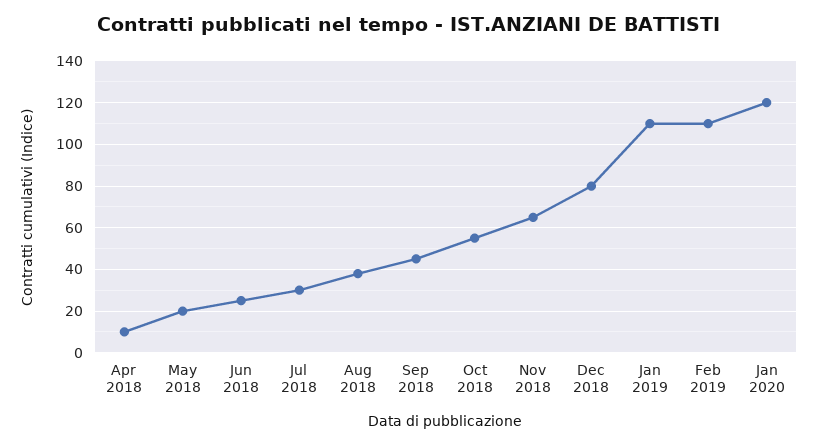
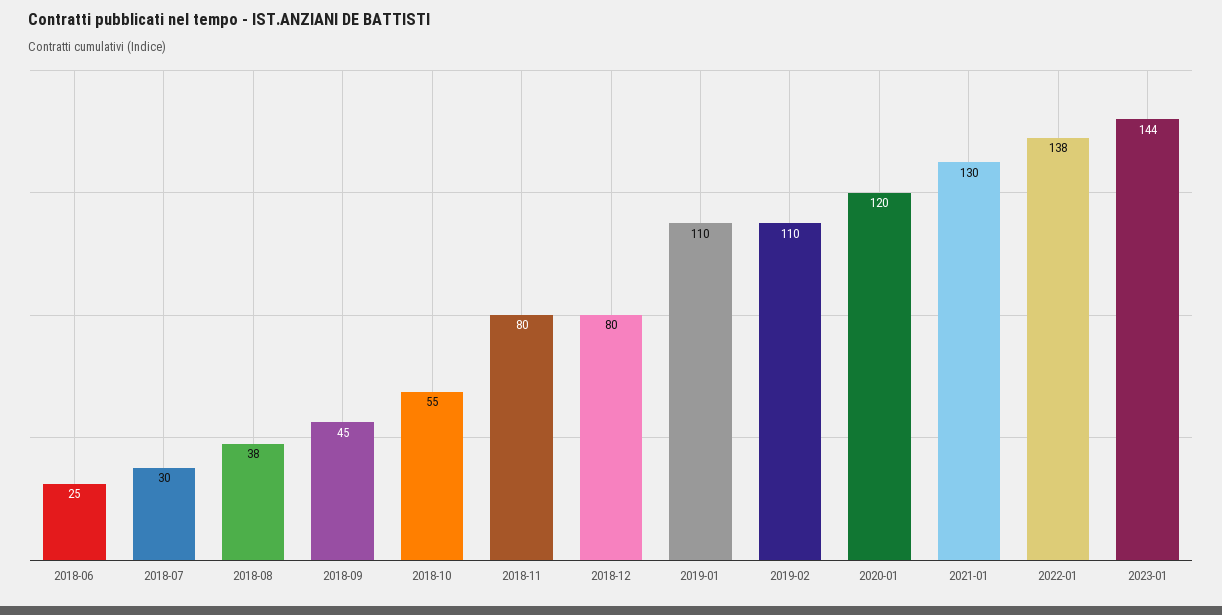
Apr 2018: 10 -> none
May 2018: 20 -> none
Nov 2018: 65 -> 80
2021-01: none -> 130
2022-01: none -> 138
2023-01: none -> 144

